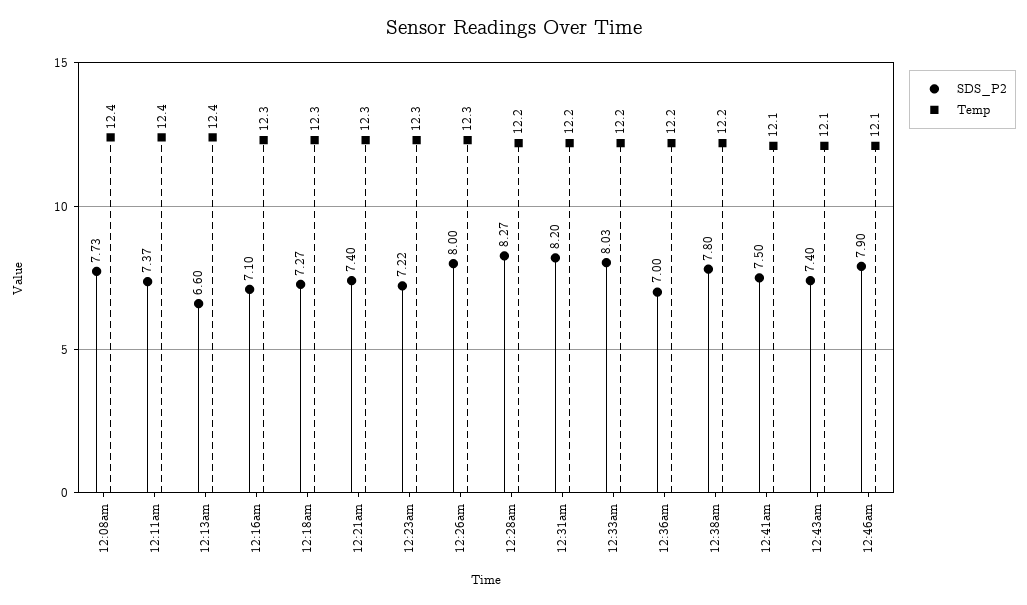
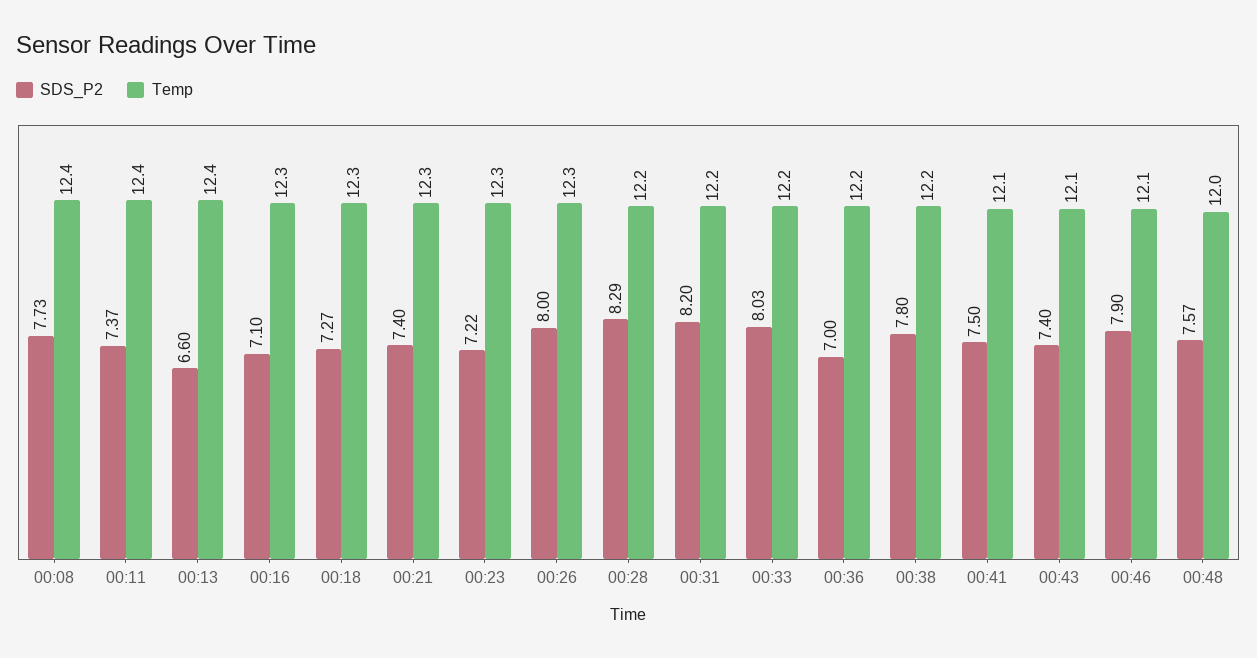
SDS_P2, 12:28am: 8.27 -> 8.29
SDS_P2, 00:48: none -> 7.57
Temp, 00:48: none -> 12

